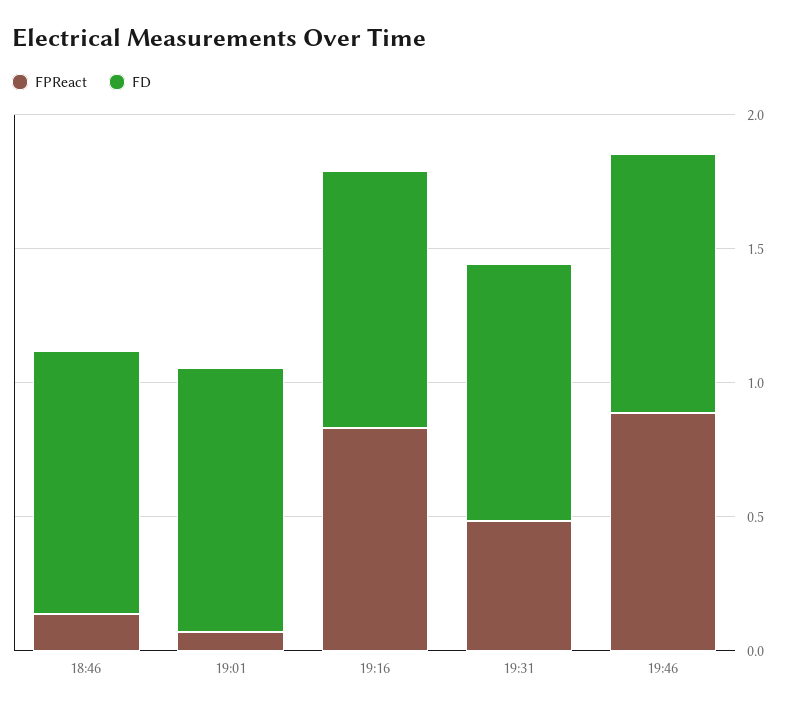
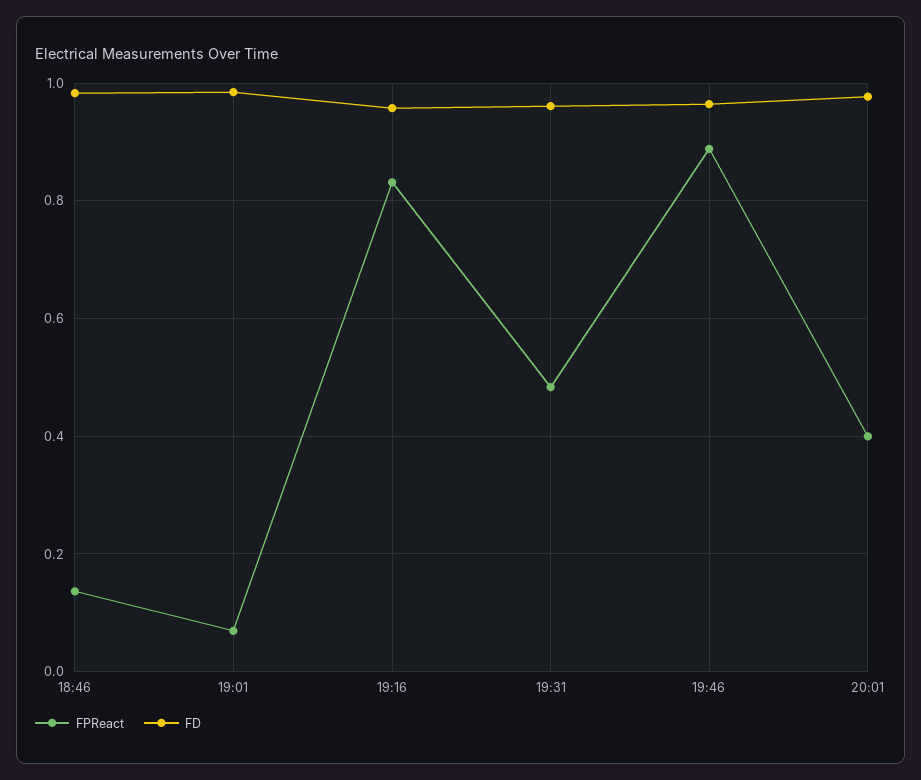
FPReact, 20:01: none -> 0.4
FD, 20:01: none -> 0.98

